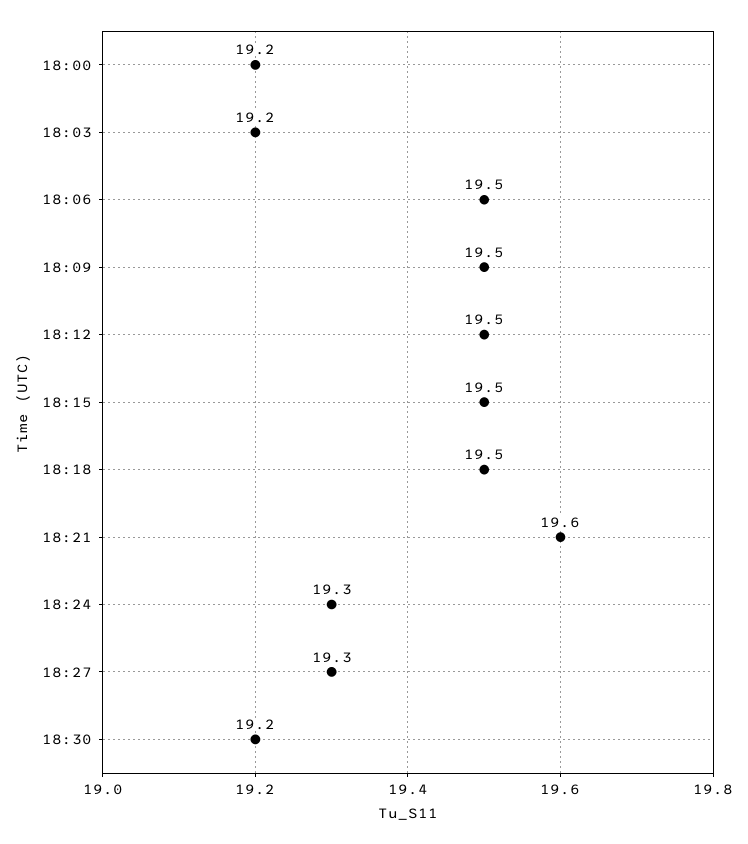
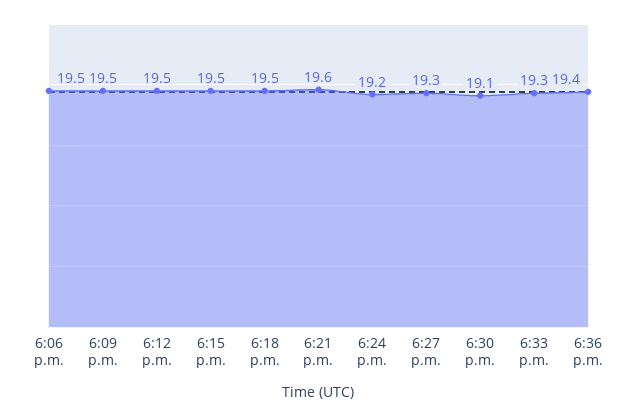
18:00: 19.2 -> none
18:03: 19.2 -> none
18:24: 19.3 -> 19.2
18:30: 19.2 -> 19.1
6:33 p.m.: none -> 19.3
6:36 p.m.: none -> 19.4

